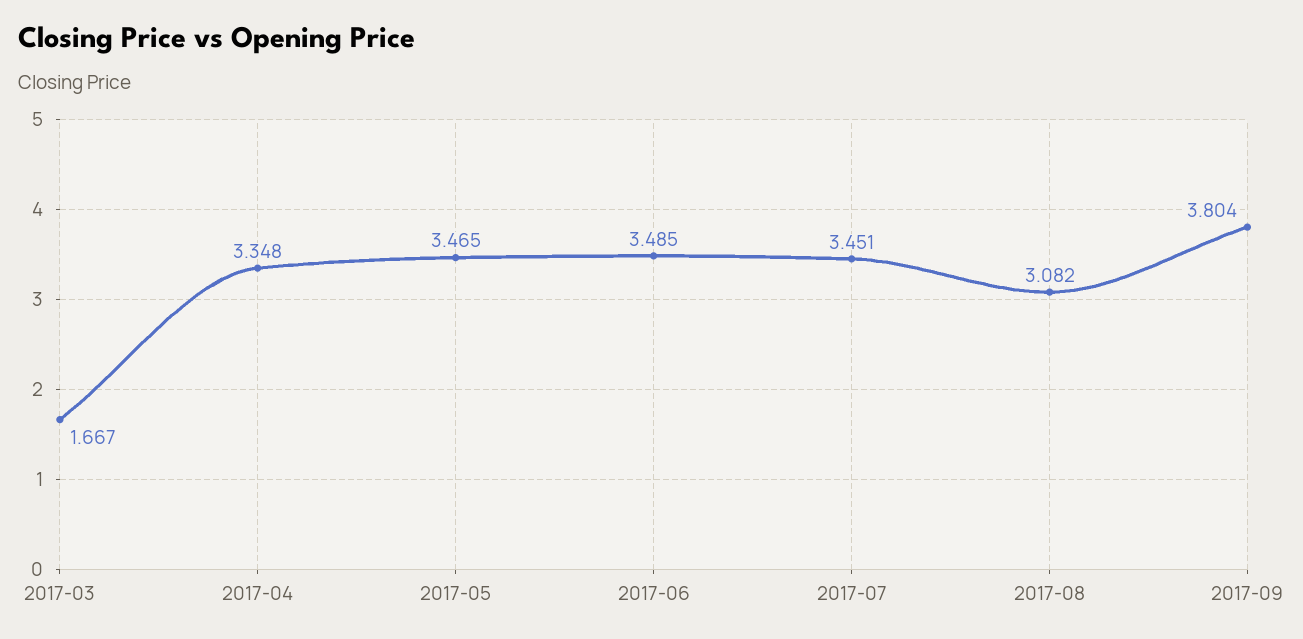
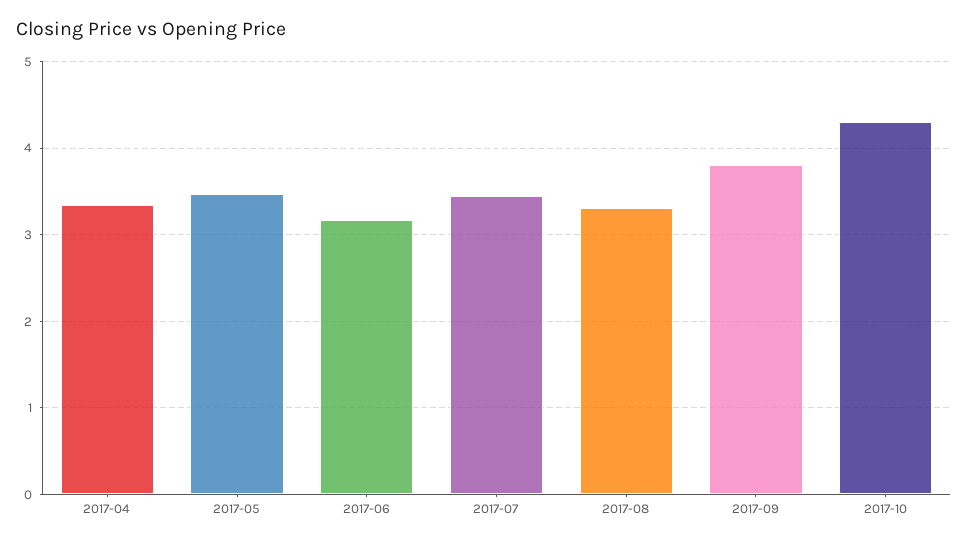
2017-03: 1.667 -> none
2017-06: 3.485 -> 3.2
2017-08: 3.082 -> 3.3
2017-10: none -> 4.3

